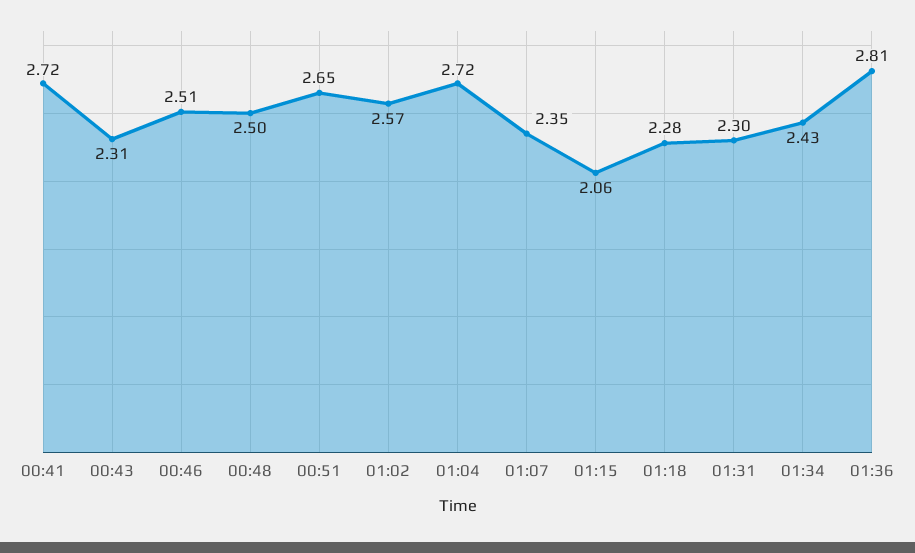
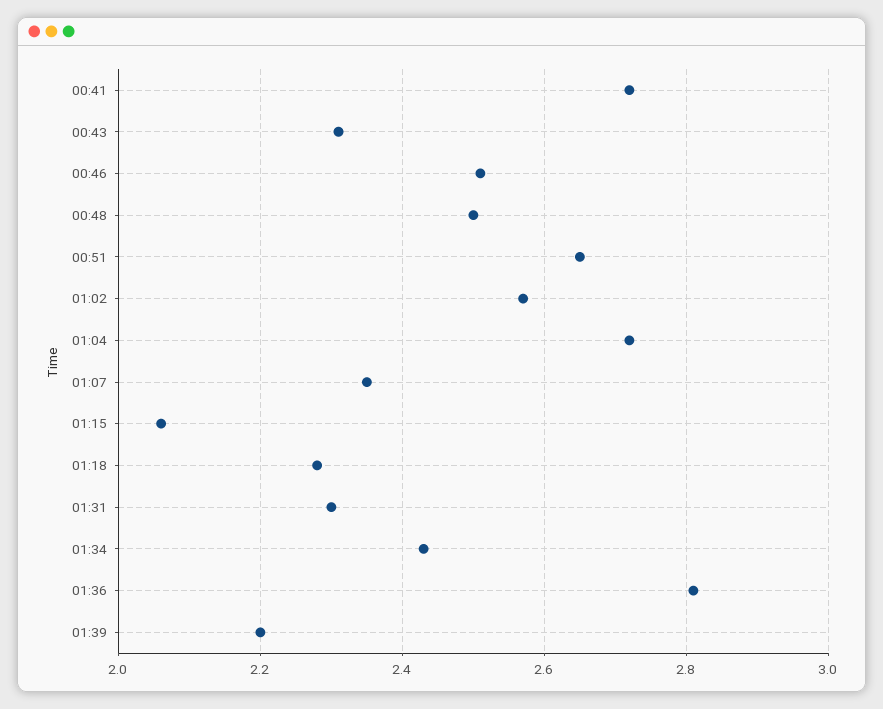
01:39: none -> 2.2

